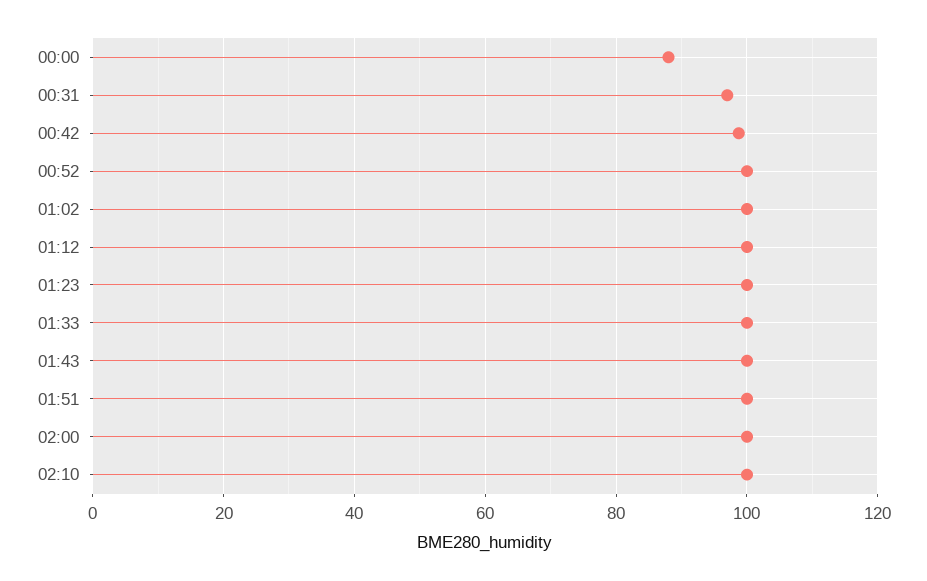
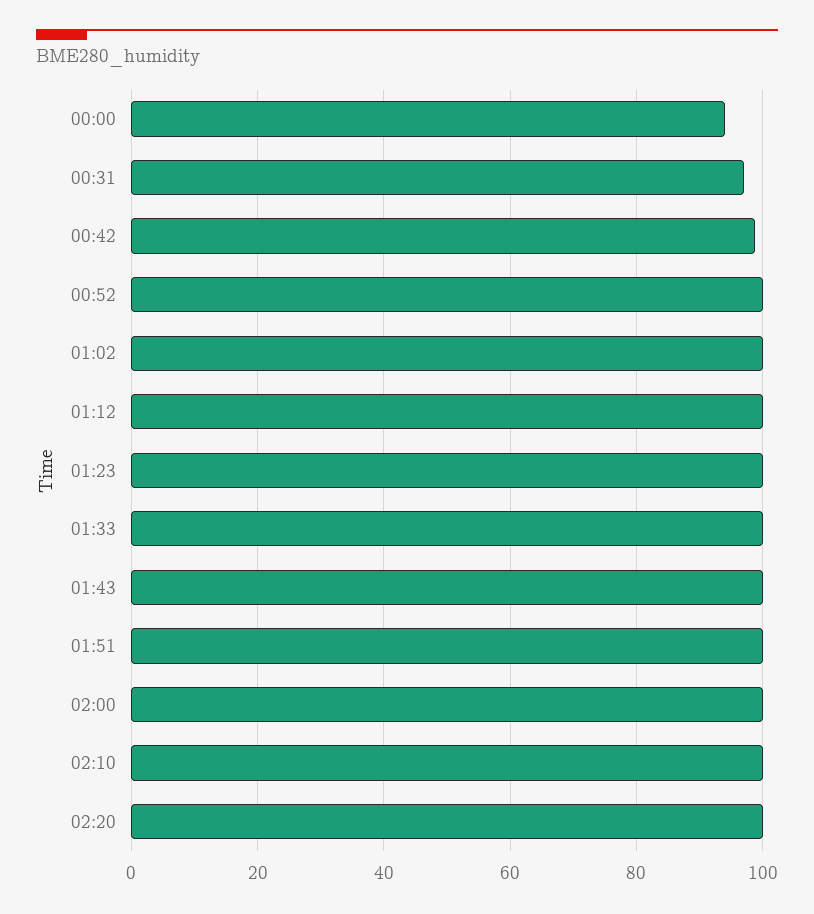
00:00: 88 -> 94
02:20: none -> 100

